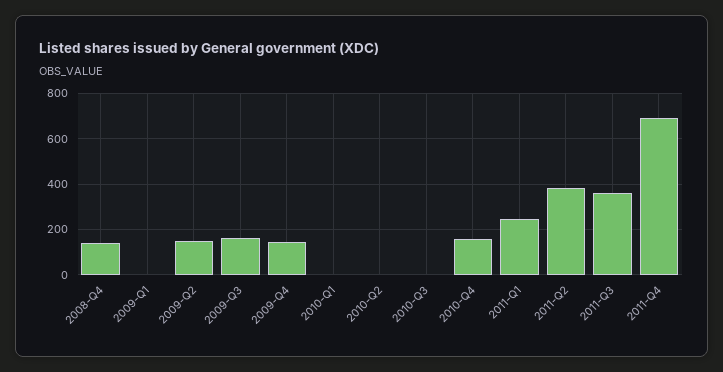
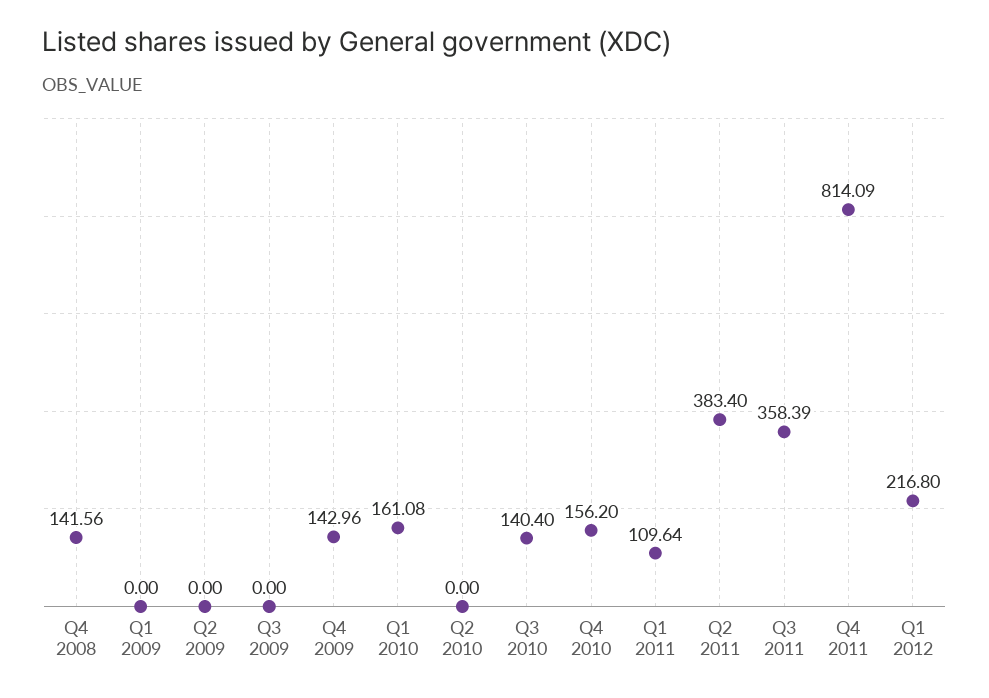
2009-Q2: 150 -> 0
2009-Q3: 150 -> 0
2010-Q1: 0 -> 161.08
2010-Q3: 0 -> 140.4
2011-Q1: 250 -> 109.64
2011-Q4: 700 -> 814.09
Q1 2012: none -> 216.8

